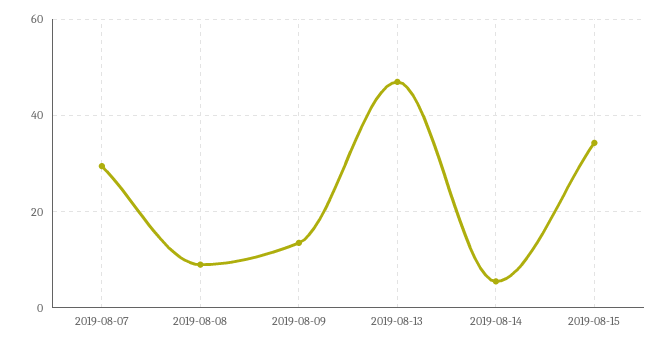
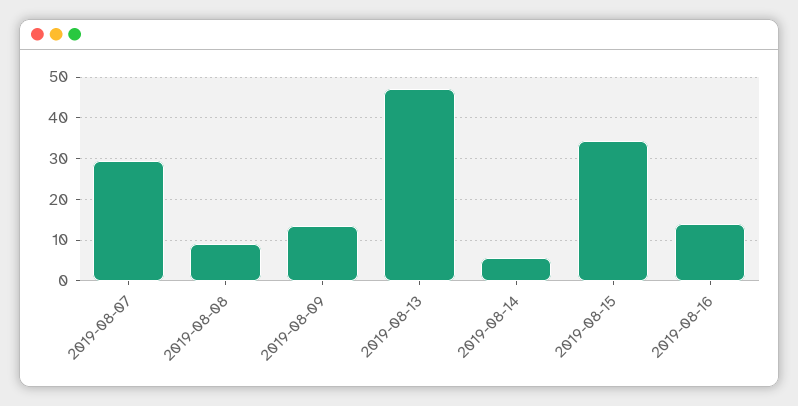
2019-08-16: none -> 14

